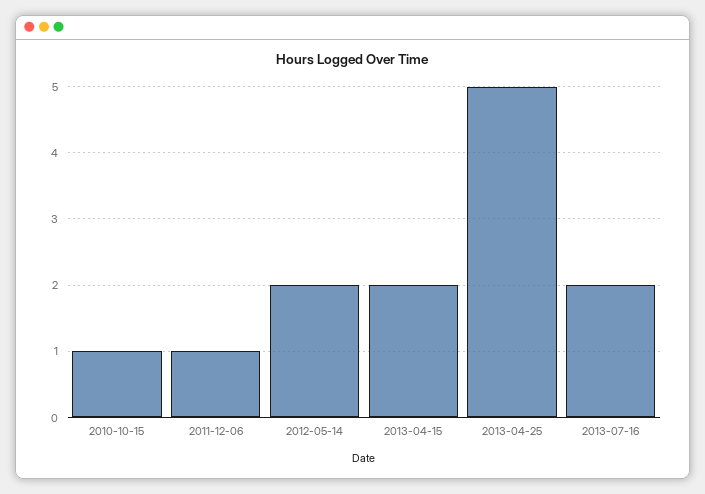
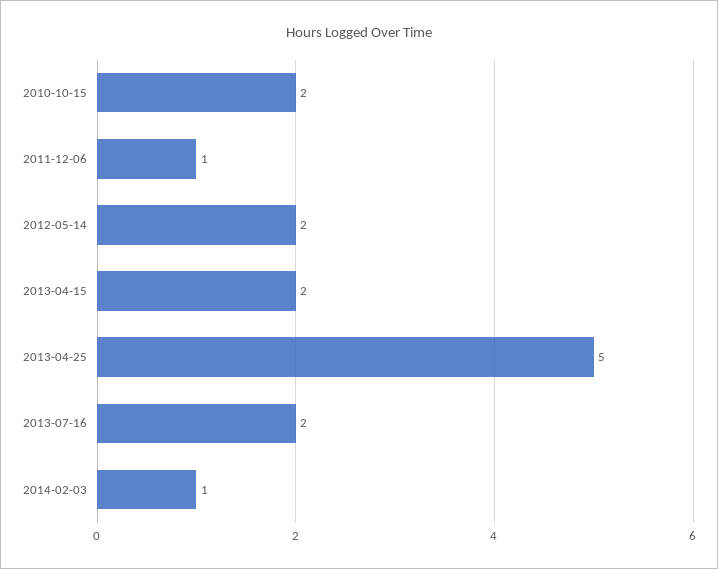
2010-10-15: 1 -> 2
2014-02-03: none -> 1

